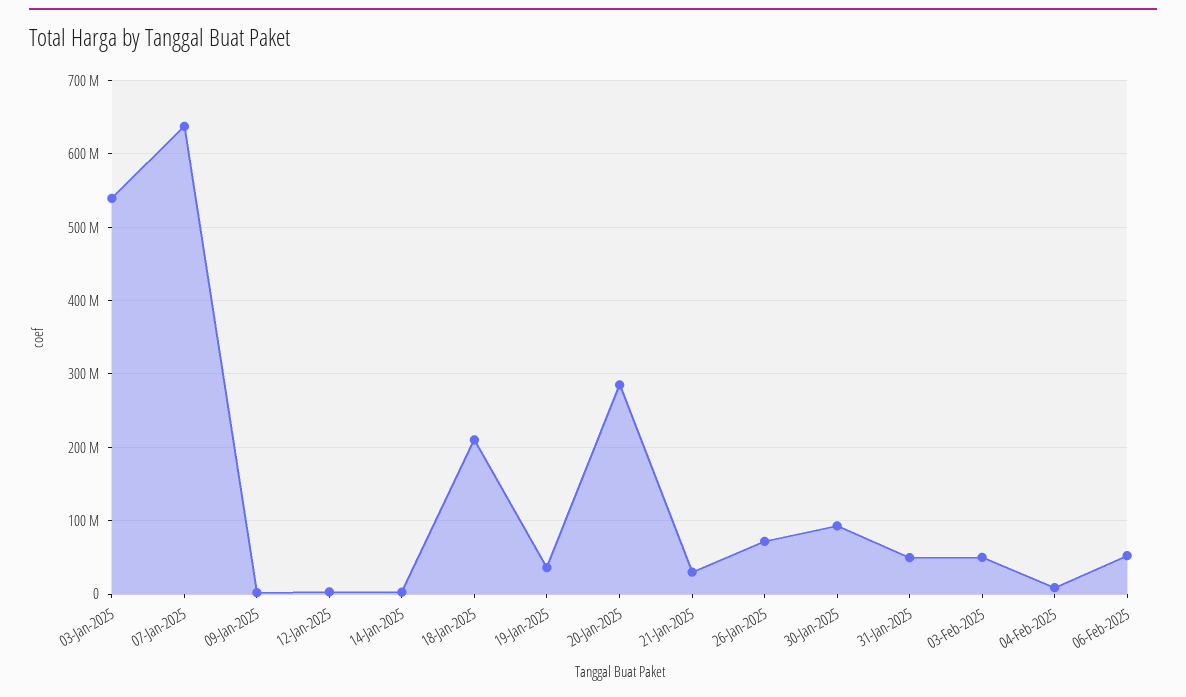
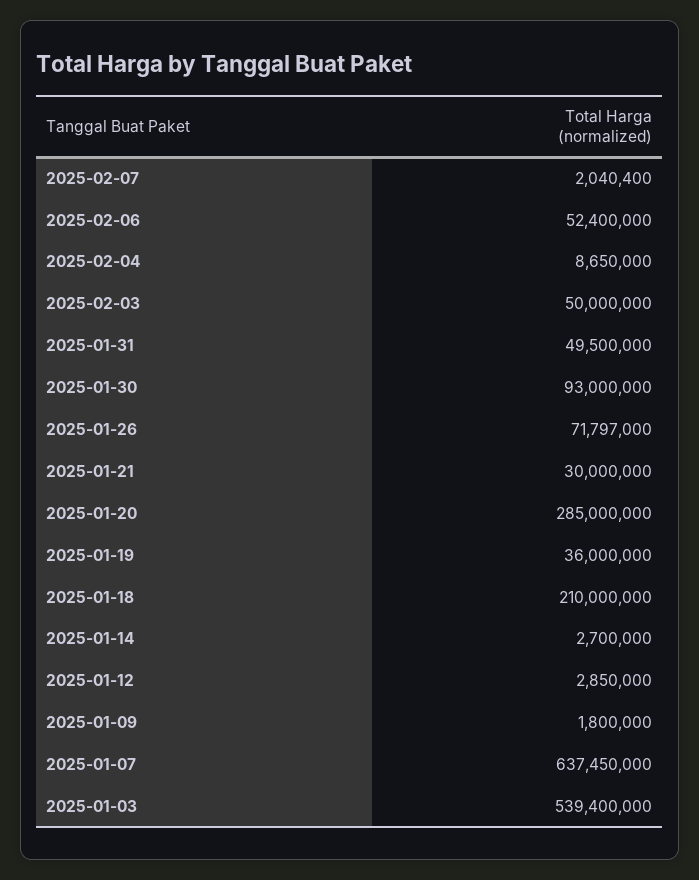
2025-02-07: none -> 2040400

